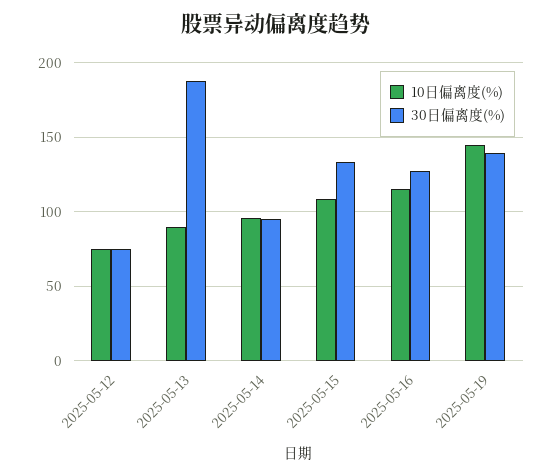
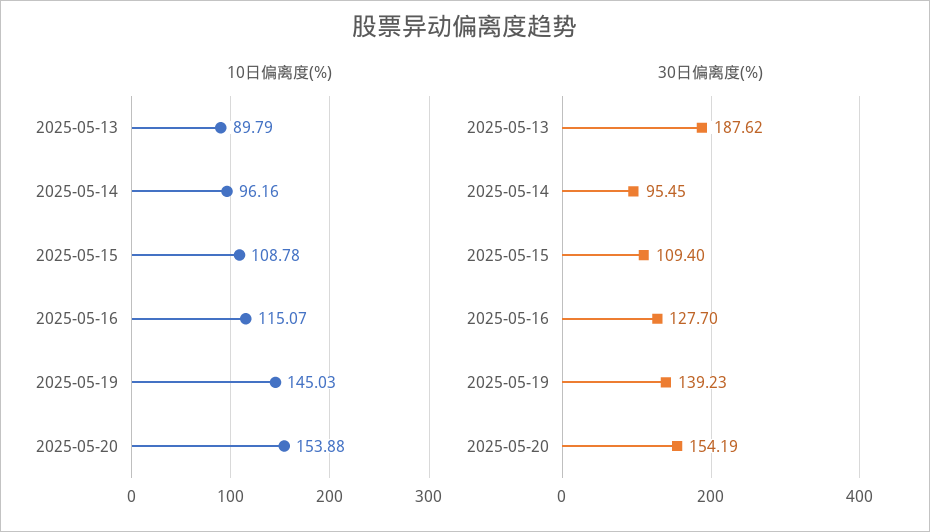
10日偏离度(%), 2025-05-12: 75 -> none
30日偏离度(%), 2025-05-12: 75 -> none
30日偏离度(%), 2025-05-15: 135 -> 109.4
10日偏离度(%), 2025-05-20: none -> 153.88
30日偏离度(%), 2025-05-20: none -> 154.19

